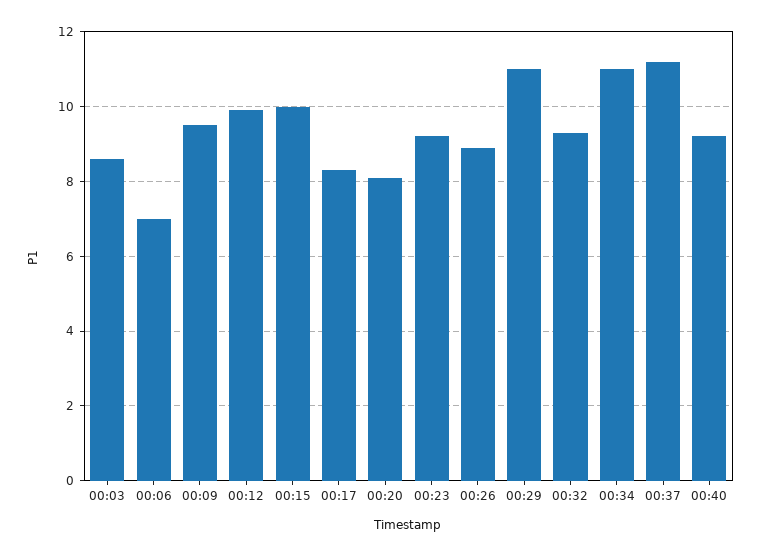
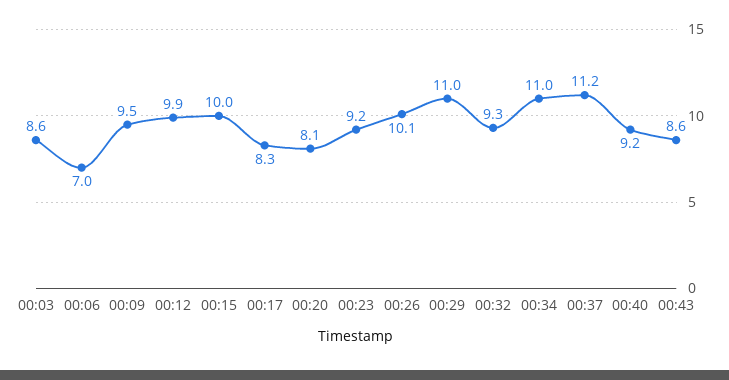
00:26: 9 -> 10.1
00:43: none -> 8.6

